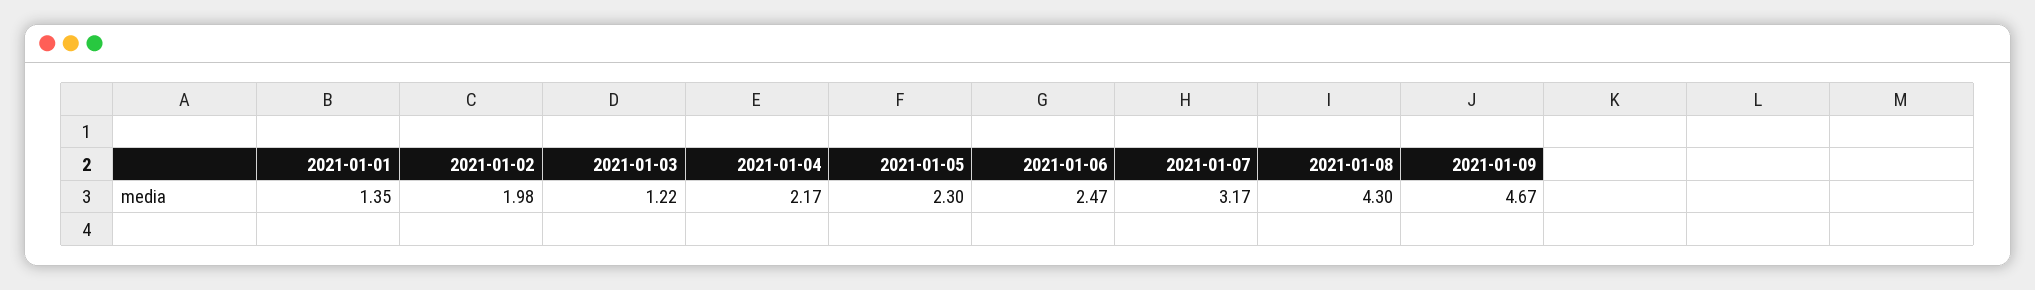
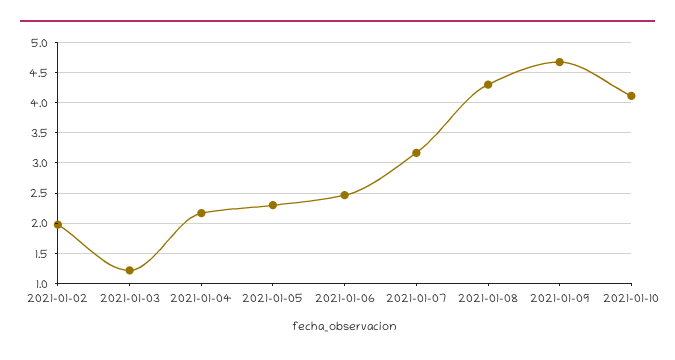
2021-01-01: 1.35 -> none
2021-01-10: none -> 4.1

